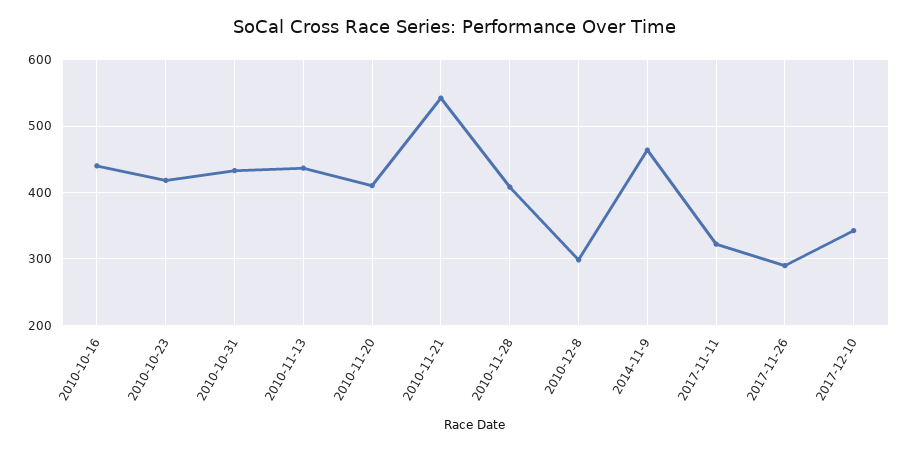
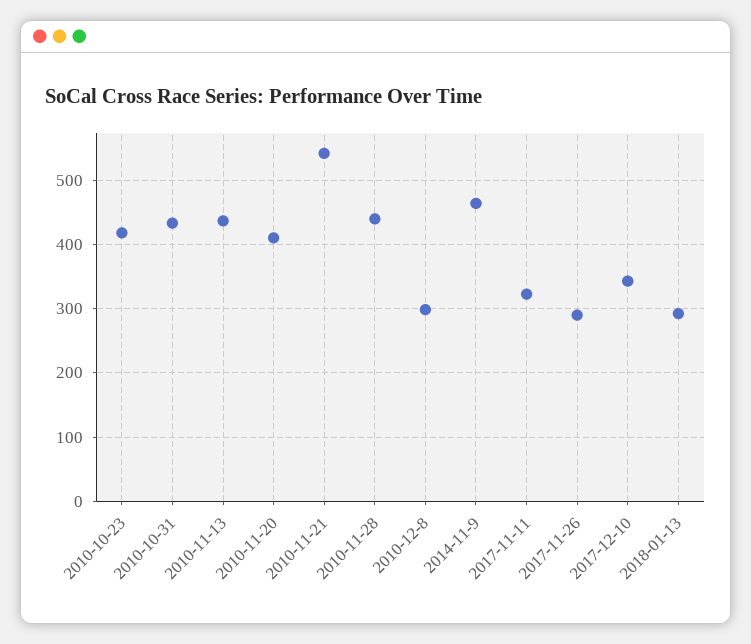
2010-10-16: 440 -> none
2010-11-28: 410 -> 440
2018-01-13: none -> 290

